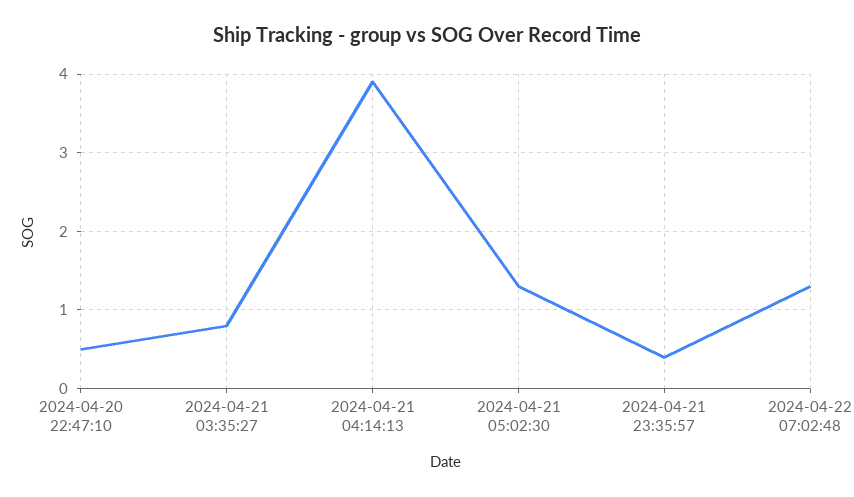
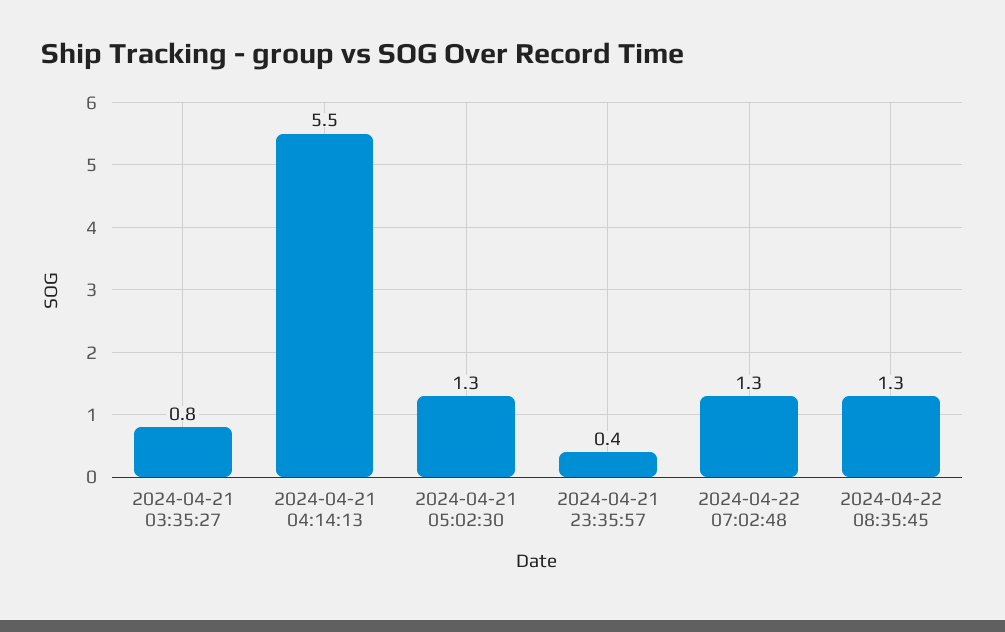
2024-04-20 22:47:10: 0.5 -> none
2024-04-21 04:14:13: 3.9 -> 5.5
2024-04-22 08:35:45: none -> 1.3

